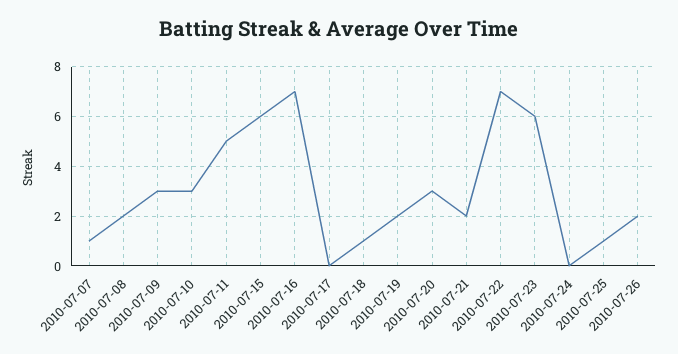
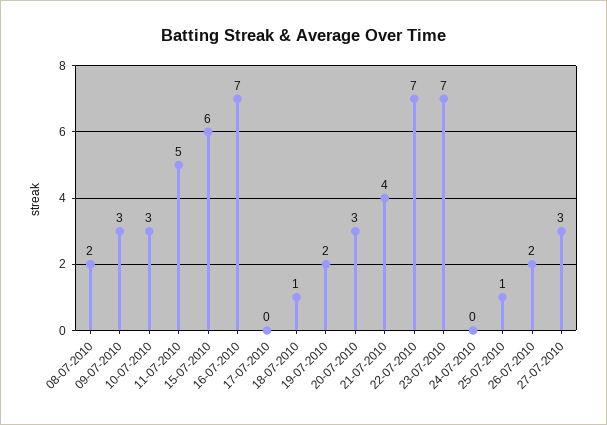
2010-07-07: 1 -> none
2010-07-21: 2 -> 4
2010-07-23: 6 -> 7
27-07-2010: none -> 3

